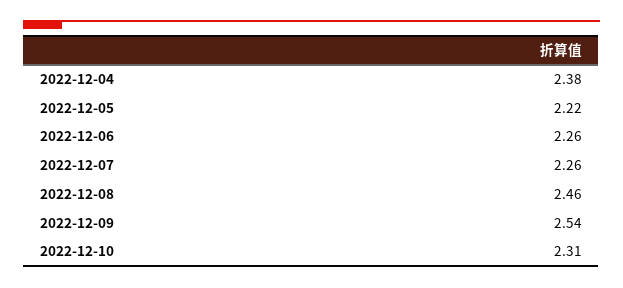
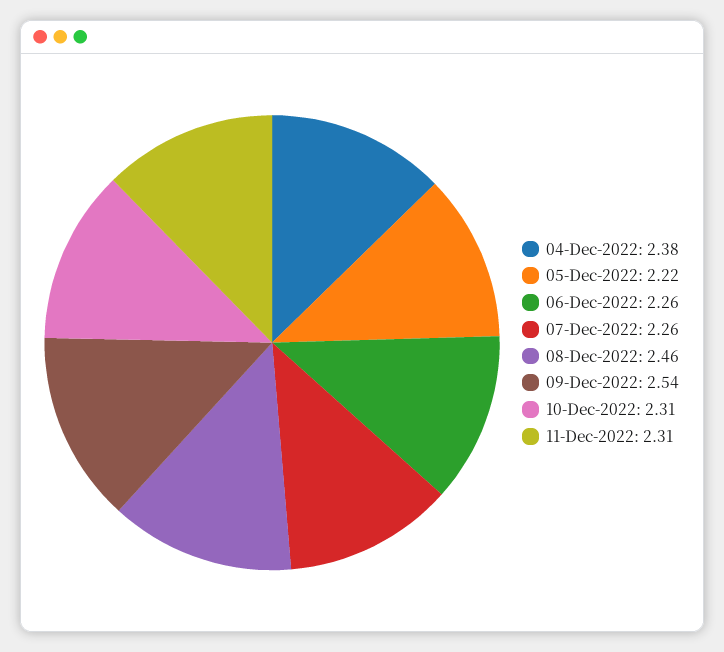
11-Dec-2022: none -> 2.31

